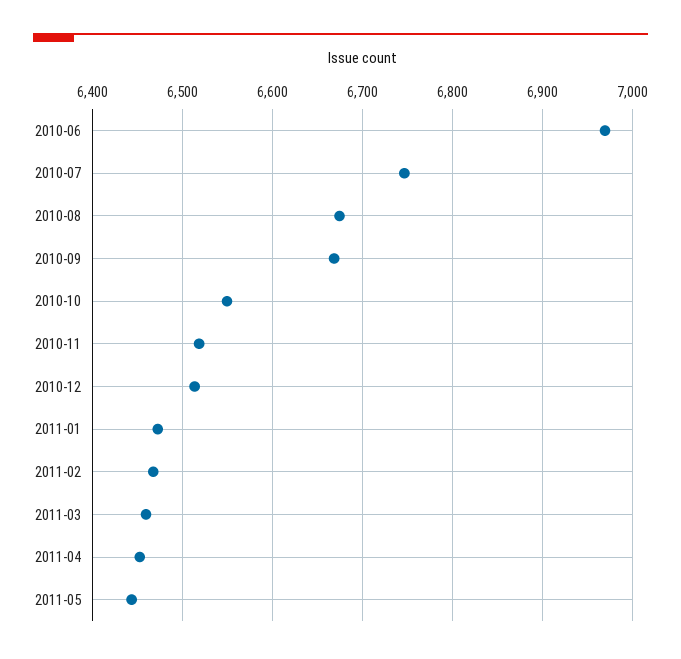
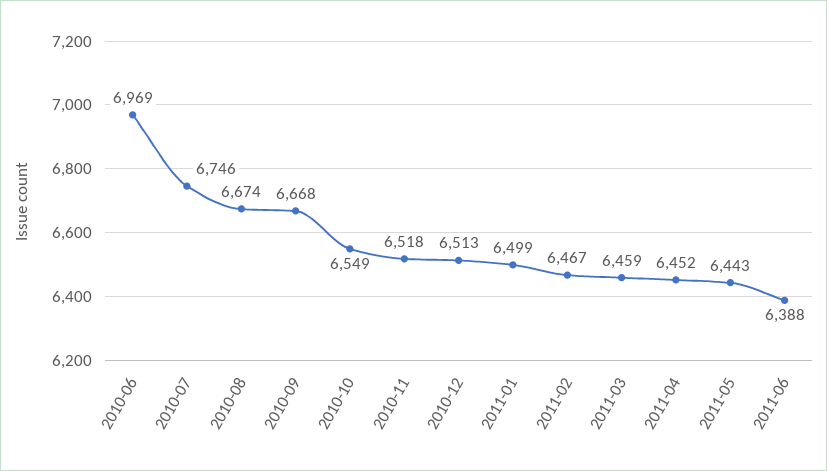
2011-01: 6470 -> 6499
2011-06: none -> 6388

